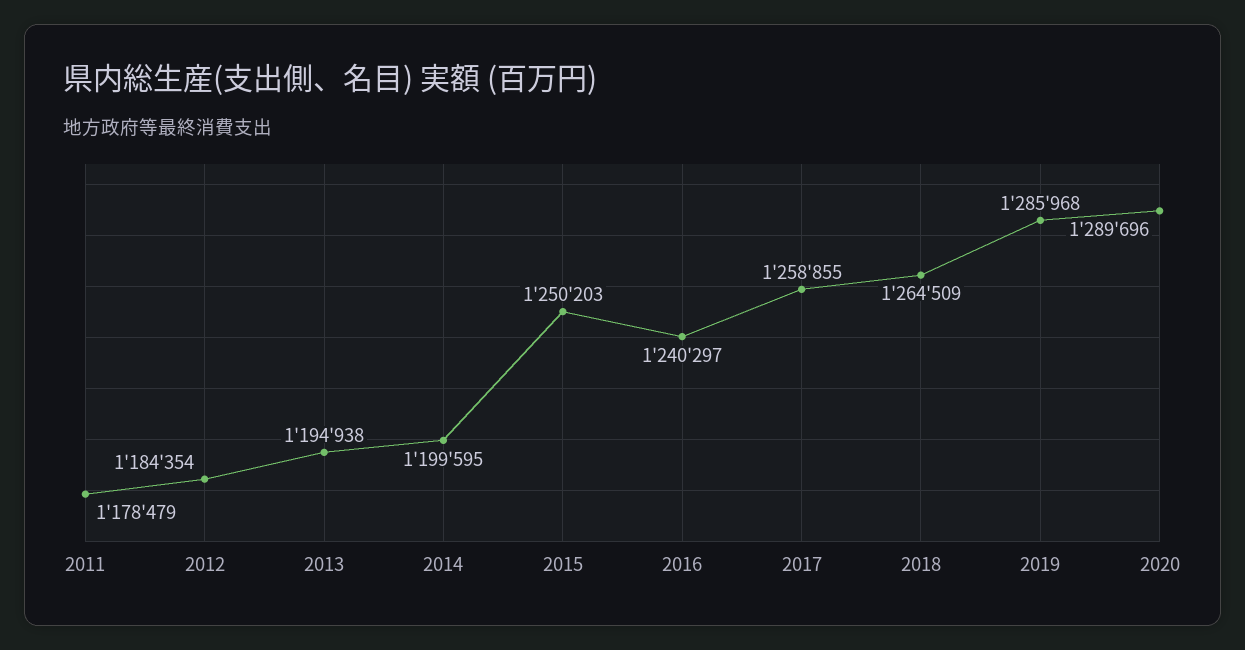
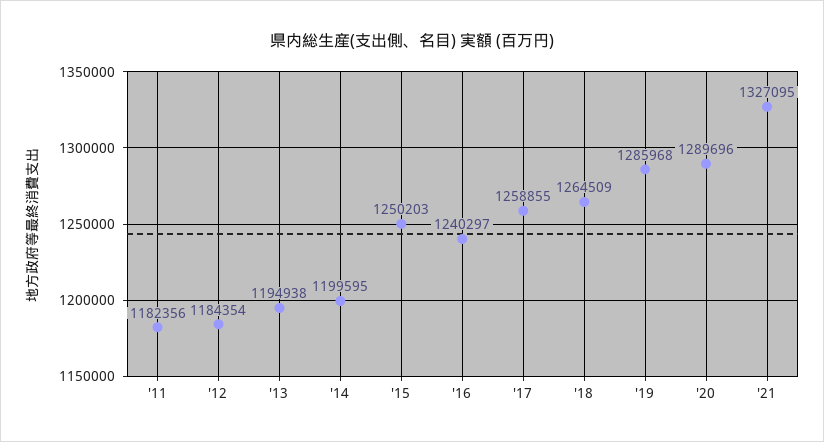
2011: 1178479 -> 1182356
'21: none -> 1327095

